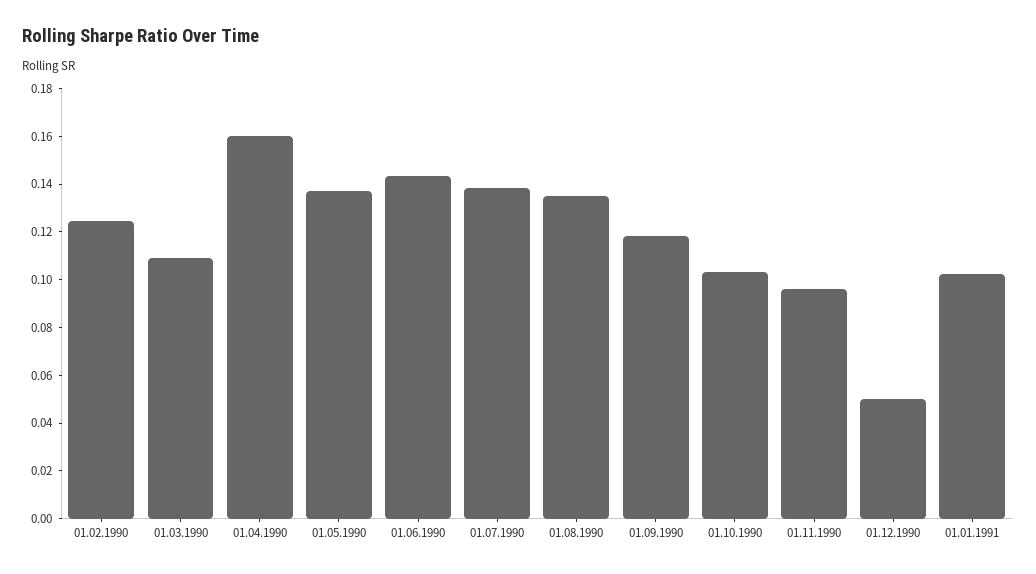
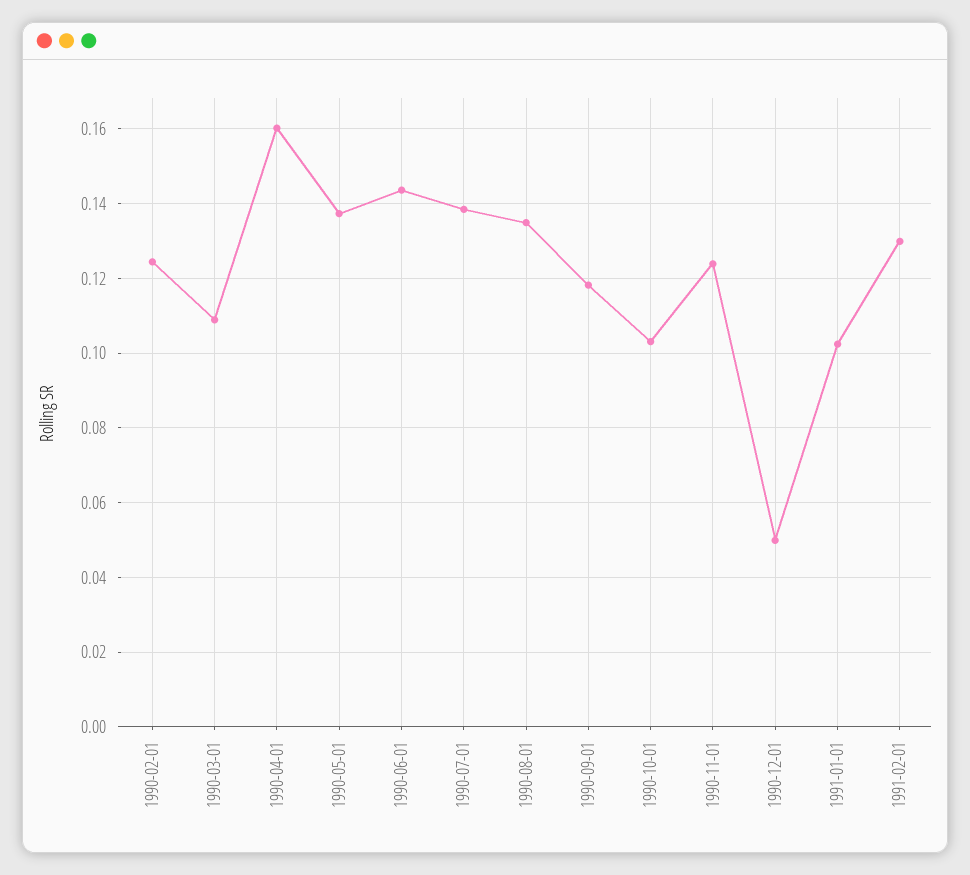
01.11.1990: 0.095 -> 0.124
1991-02-01: none -> 0.13

